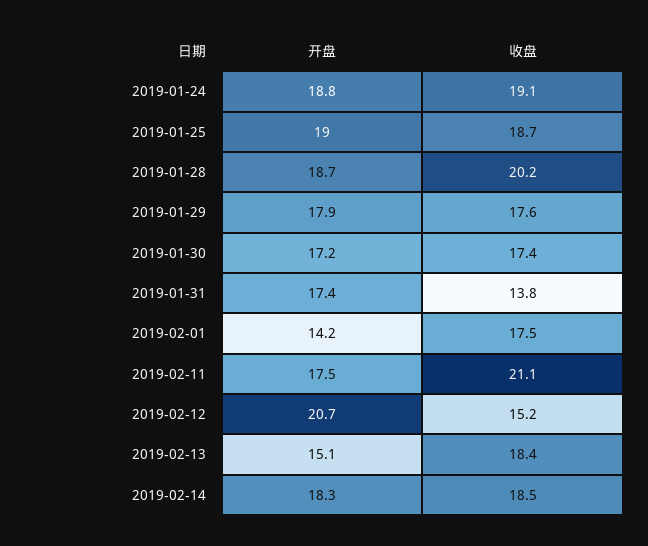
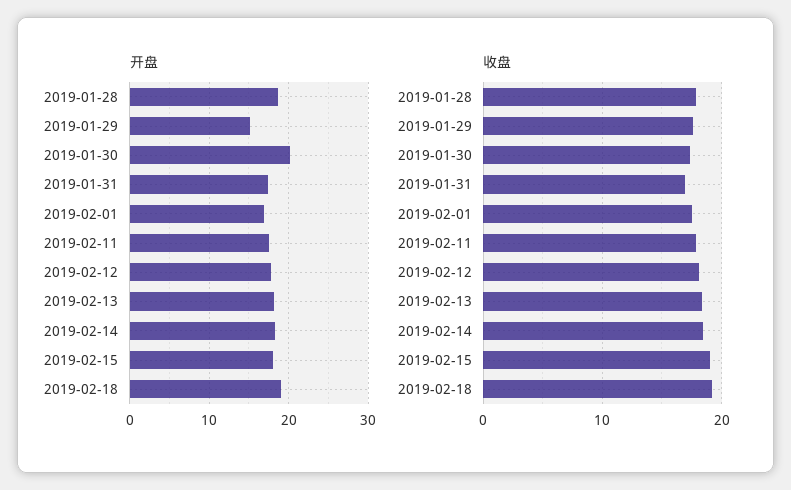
开盘, 2019-01-24: 18.8 -> none
收盘, 2019-01-24: 19.1 -> none
开盘, 2019-01-25: 19 -> none
收盘, 2019-01-25: 18.7 -> none
收盘, 2019-01-28: 20.2 -> 18
开盘, 2019-01-29: 17.9 -> 15
开盘, 2019-01-30: 17.2 -> 20
收盘, 2019-01-31: 13.8 -> 17
开盘, 2019-02-01: 14.2 -> 17
收盘, 2019-02-11: 21.1 -> 18
开盘, 2019-02-12: 20.7 -> 18
收盘, 2019-02-12: 15.2 -> 18
开盘, 2019-02-13: 15.1 -> 18
开盘, 2019-02-15: none -> 18
开盘, 2019-02-18: none -> 19
收盘, 2019-02-15: none -> 19
收盘, 2019-02-18: none -> 19

